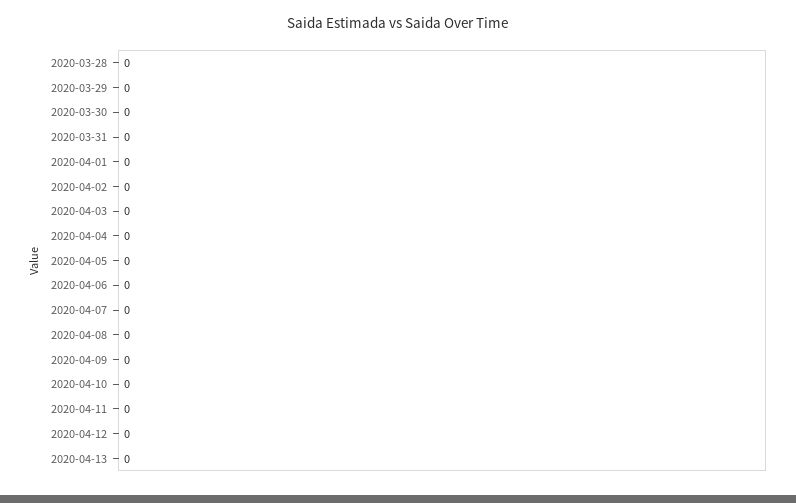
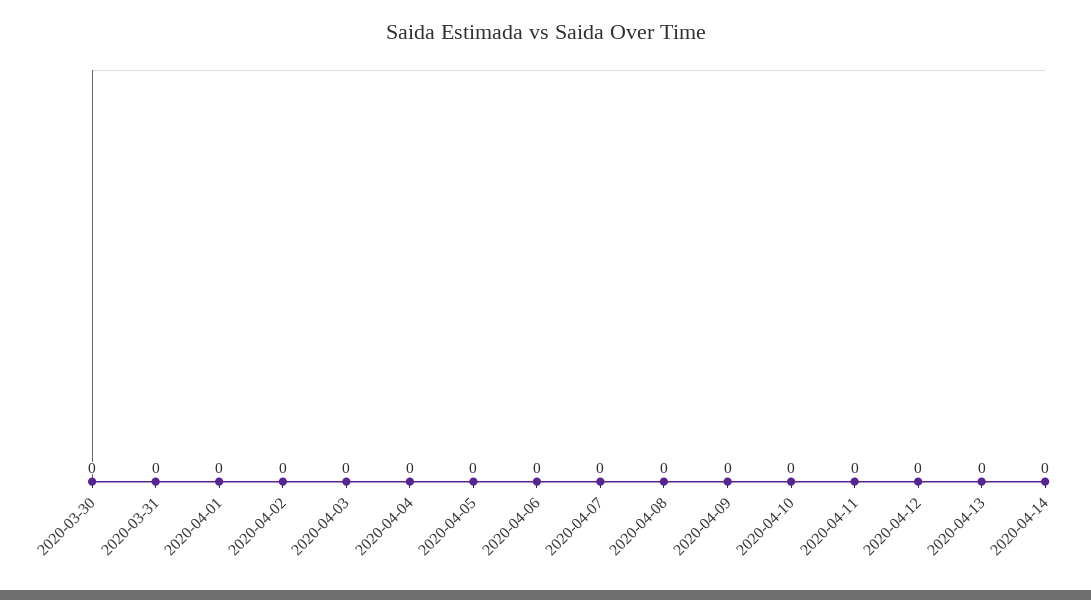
2020-03-28: 0 -> none
2020-03-29: 0 -> none
2020-04-14: none -> 0

